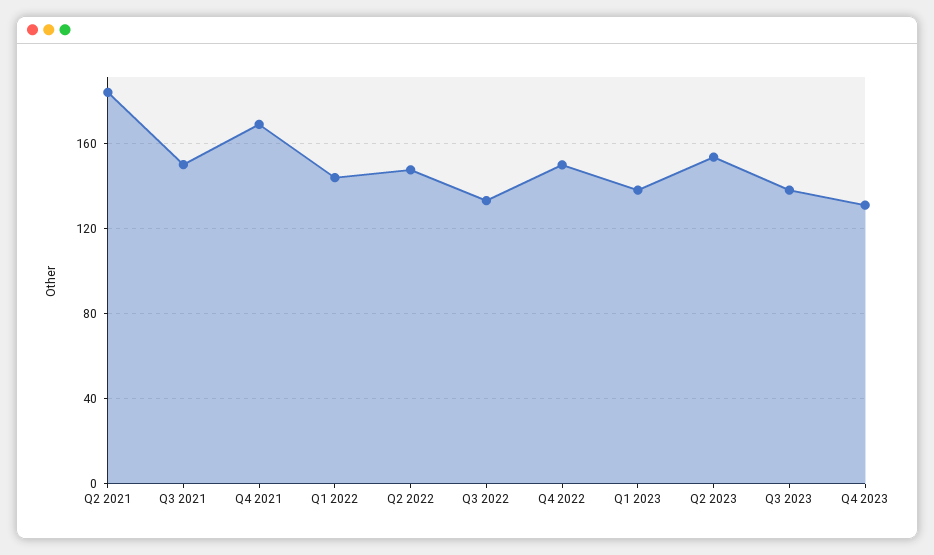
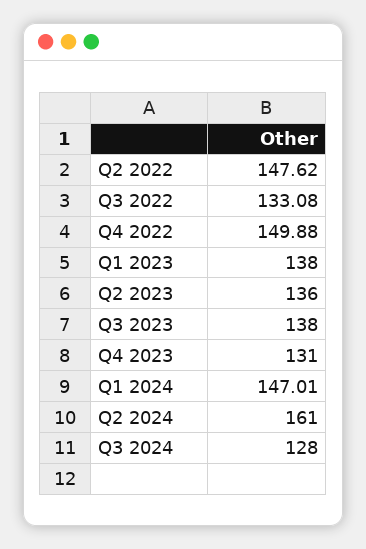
Q2 2021: 185 -> none
Q3 2021: 150 -> none
Q4 2021: 170 -> none
Q1 2022: 145 -> none
Q2 2023: 155 -> 136
Q1 2024: none -> 147.01
Q2 2024: none -> 161
Q3 2024: none -> 128

